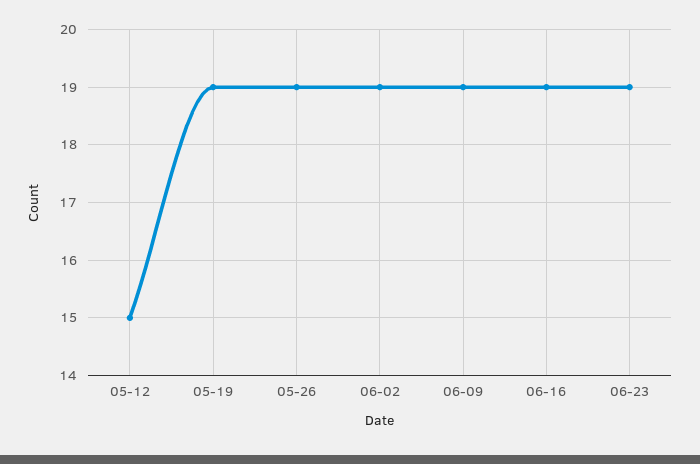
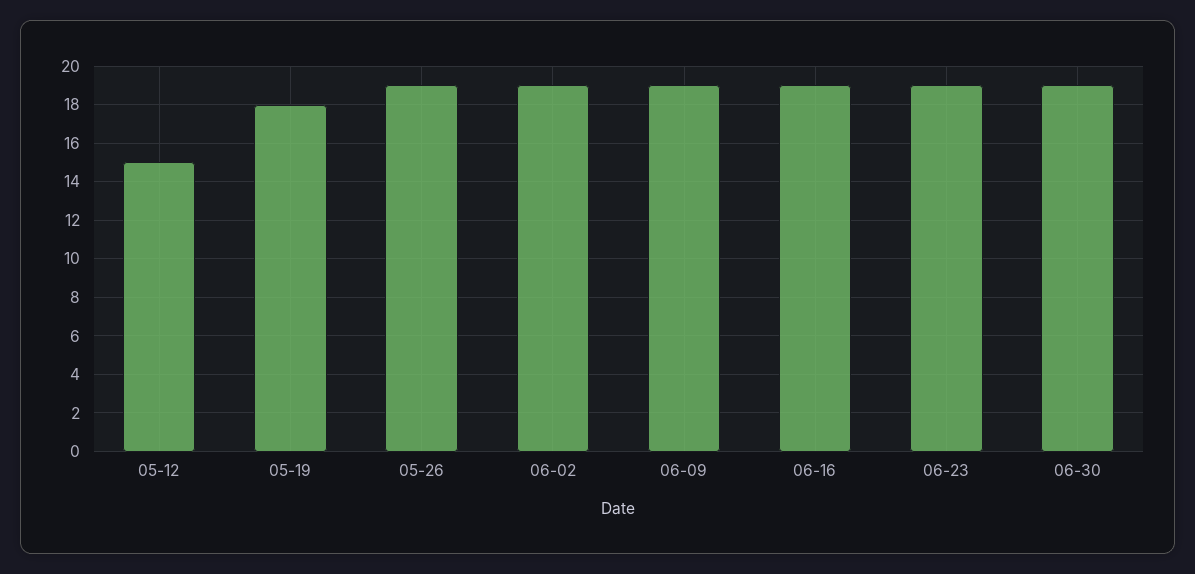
05-19: 19 -> 18
06-30: none -> 19

